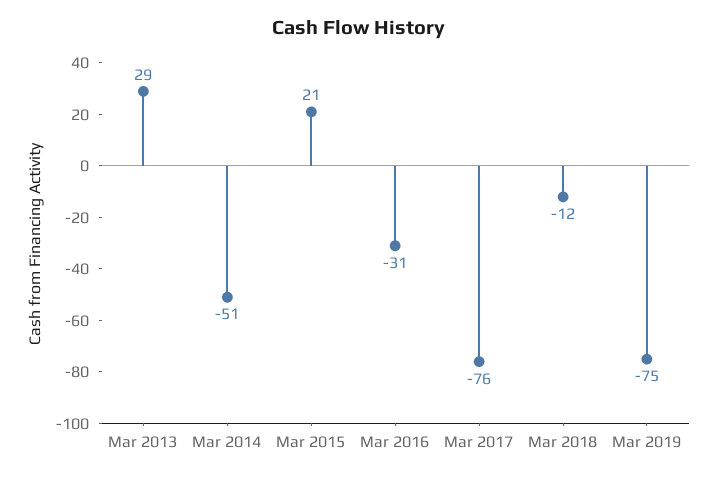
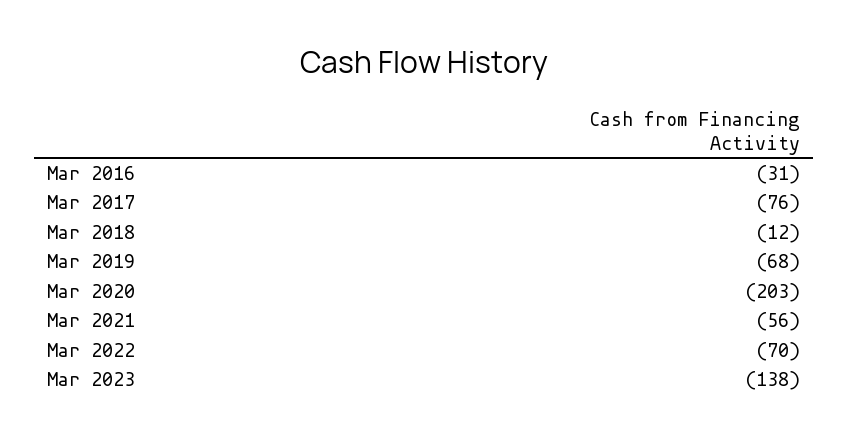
Mar 2013: 29 -> none
Mar 2014: -51 -> none
Mar 2015: 21 -> none
Mar 2019: -75 -> -68
Mar 2020: none -> -203
Mar 2021: none -> -56
Mar 2022: none -> -70
Mar 2023: none -> -138

